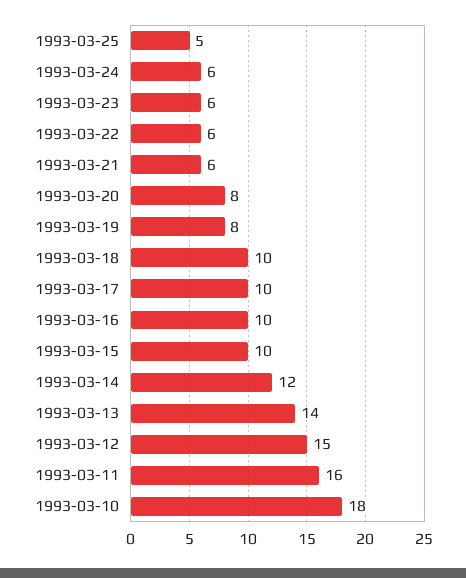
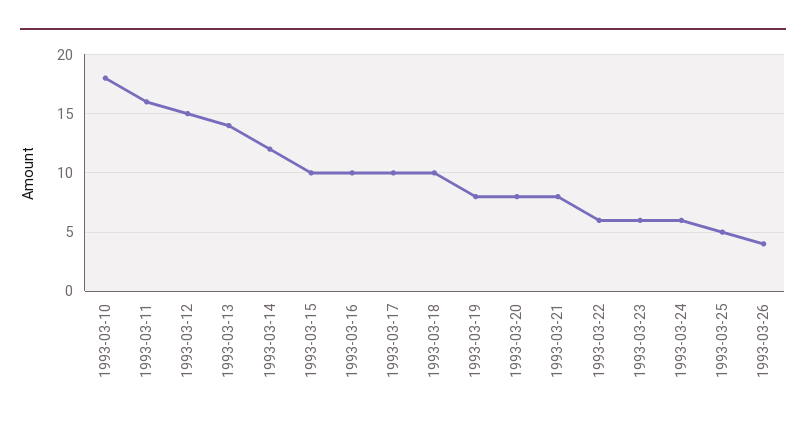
1993-03-21: 6 -> 8
1993-03-26: none -> 4

